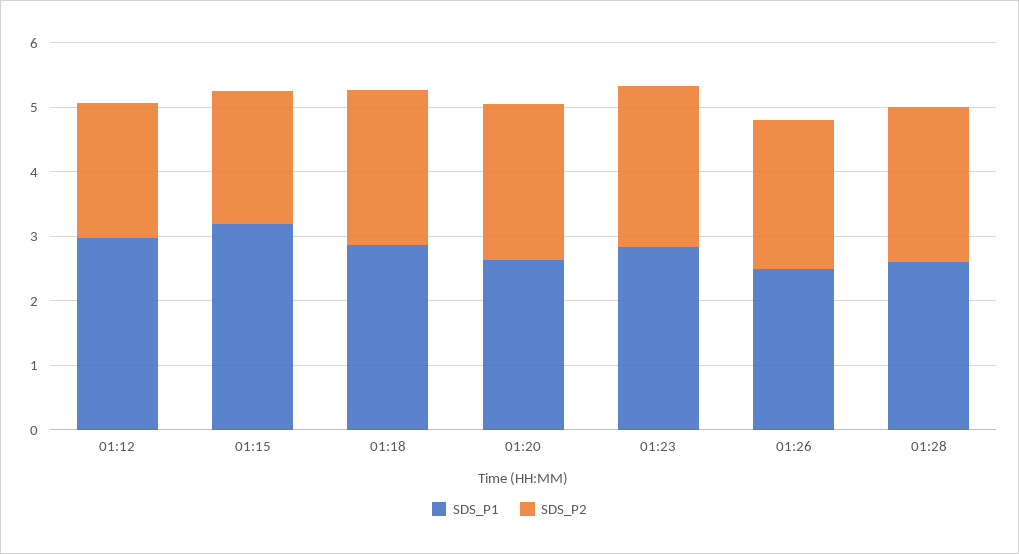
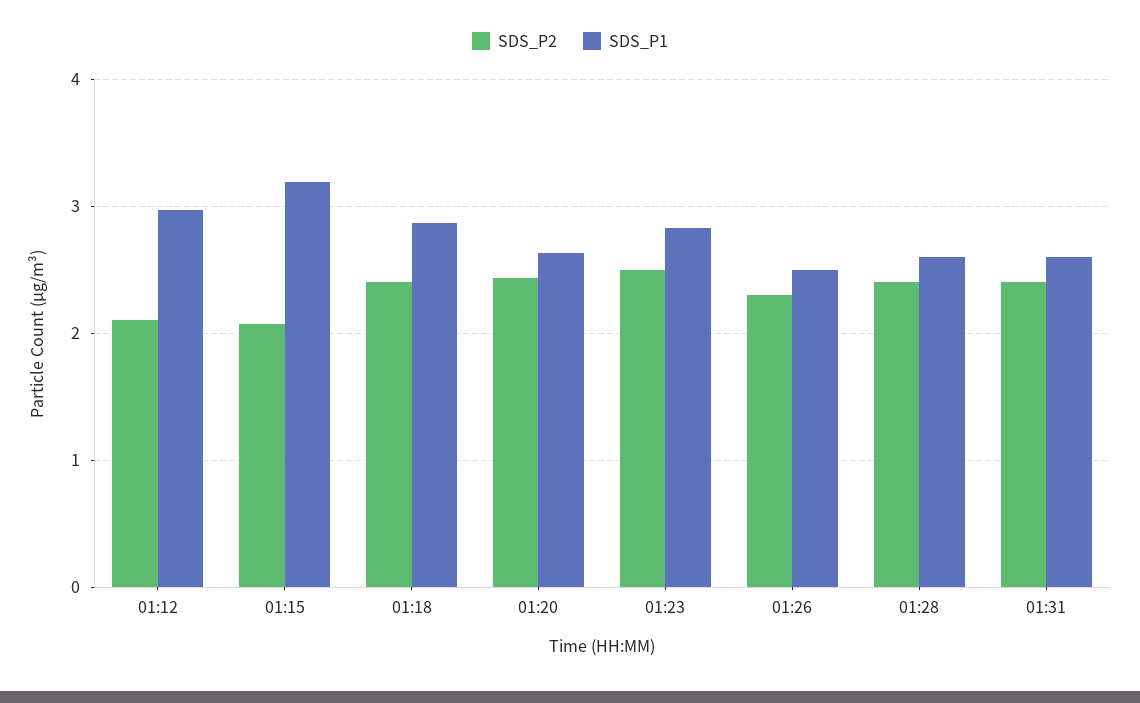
SDS_P2, 01:31: none -> 2.4
SDS_P1, 01:31: none -> 2.6

